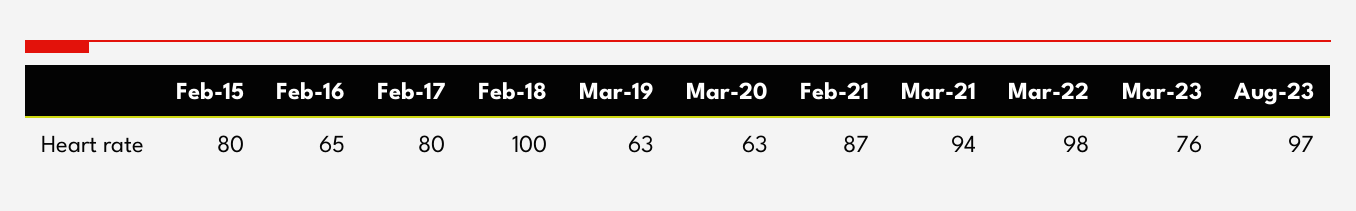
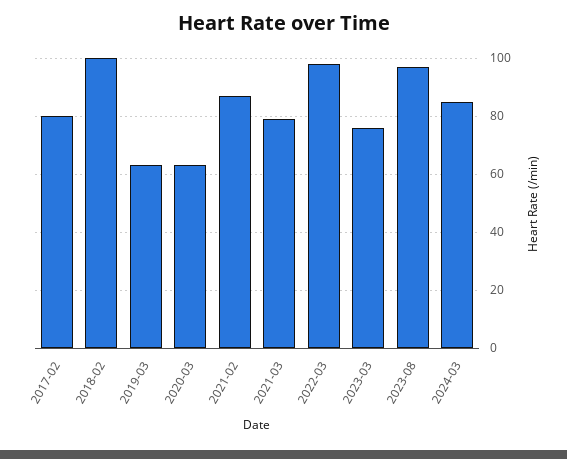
Feb-15: 80 -> none
Feb-16: 65 -> none
Mar-21: 94 -> 80
2024-03: none -> 85

